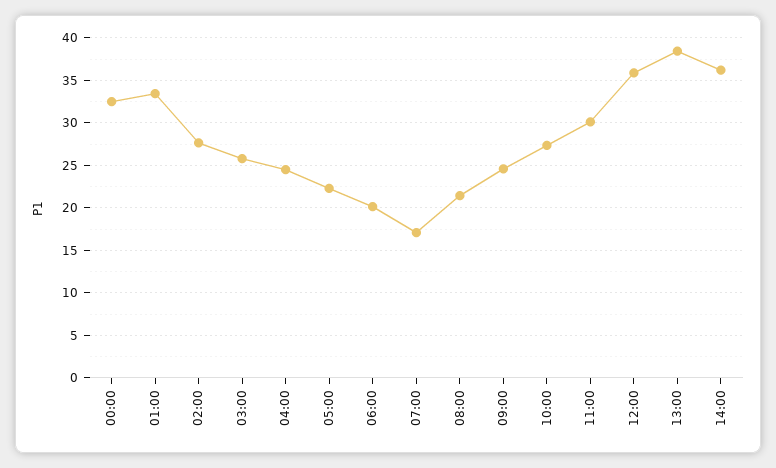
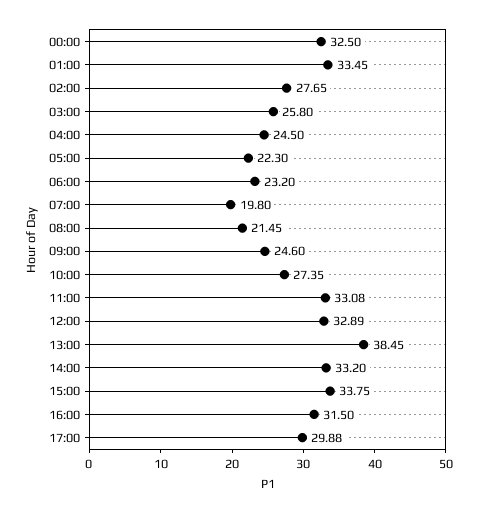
06:00: 20 -> 23.2
07:00: 17 -> 19.8
11:00: 30 -> 33.08
12:00: 36 -> 32.89
14:00: 36 -> 33.2
15:00: none -> 33.75
16:00: none -> 31.5
17:00: none -> 29.88

